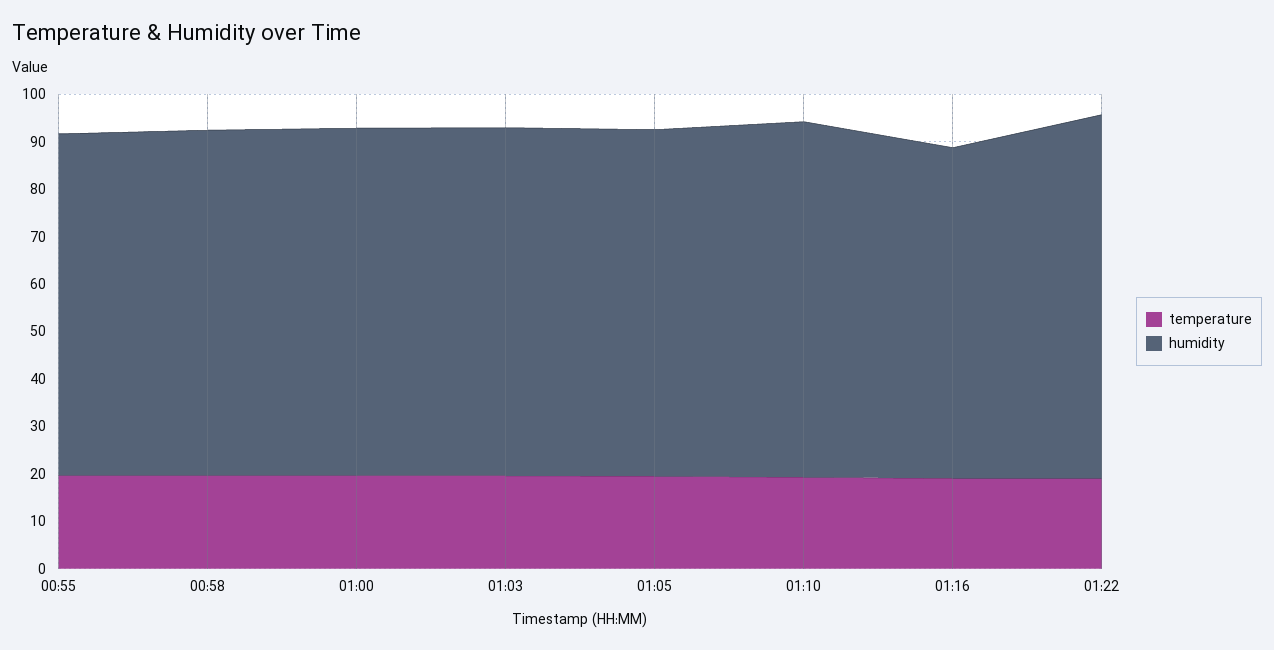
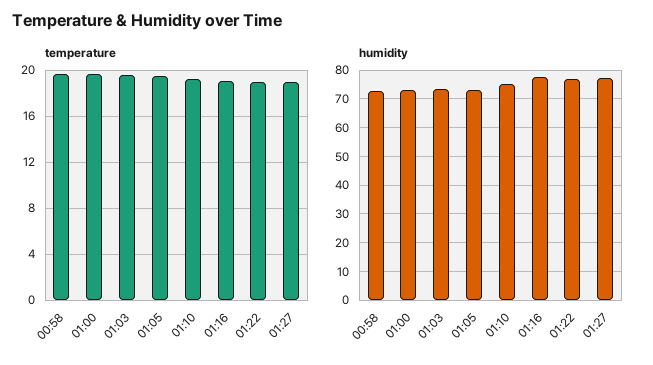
temperature, 00:55: 20 -> none
humidity, 00:55: 72 -> none
humidity, 01:16: 70 -> 77.5
temperature, 01:27: none -> 19
humidity, 01:27: none -> 77.5

